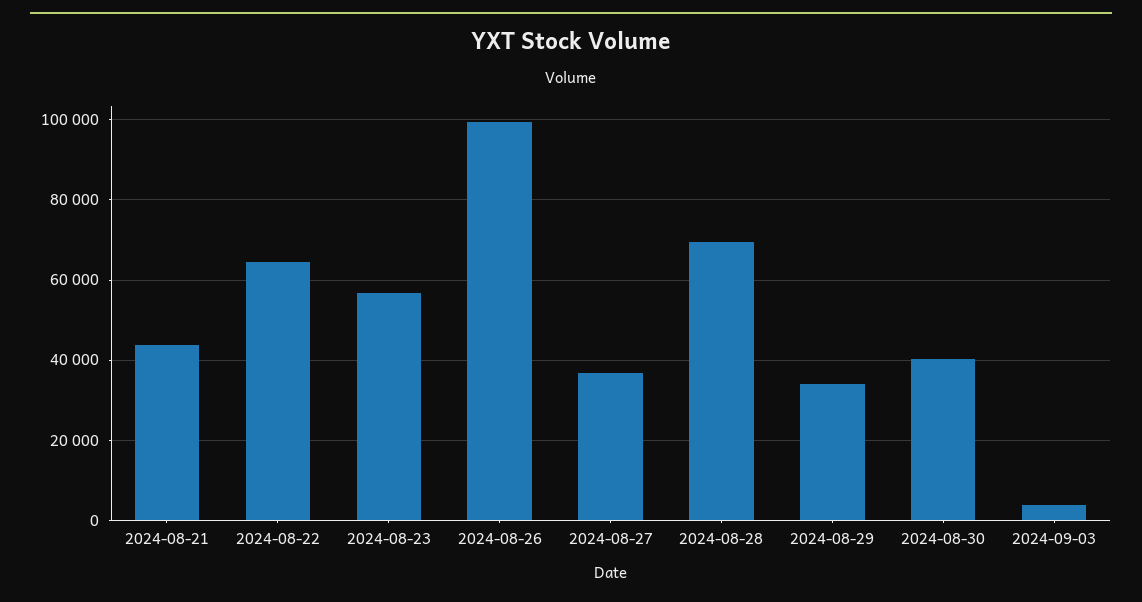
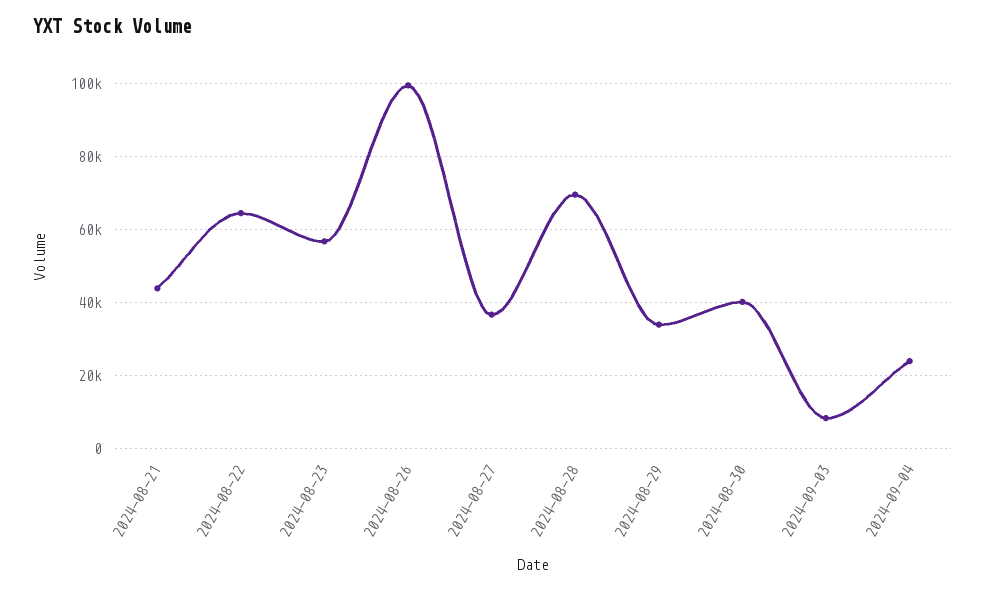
2024-09-03: 4000 -> 8000
2024-09-04: none -> 24000

